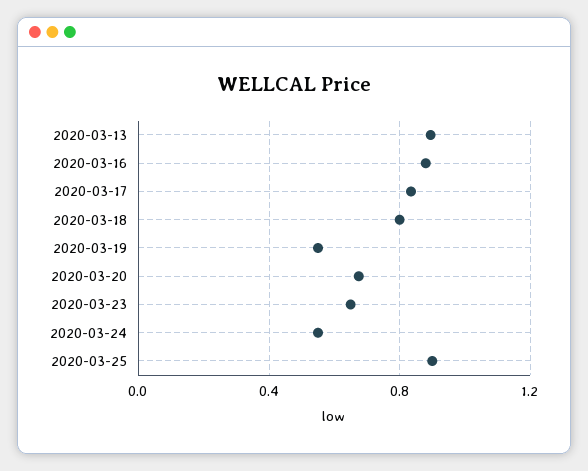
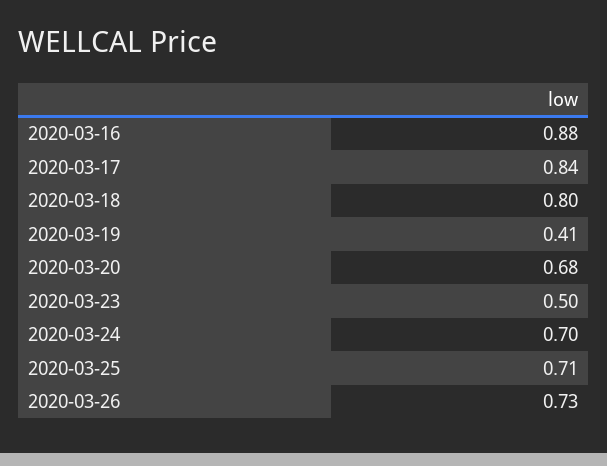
2020-03-13: 0.9 -> none
2020-03-19: 0.55 -> 0.41
2020-03-23: 0.65 -> 0.5
2020-03-24: 0.55 -> 0.7
2020-03-25: 0.9 -> 0.71
2020-03-26: none -> 0.73

